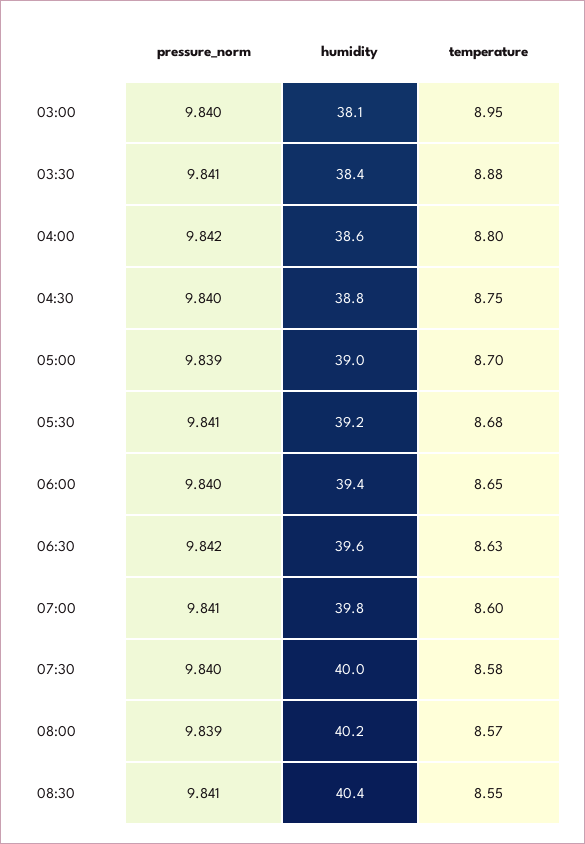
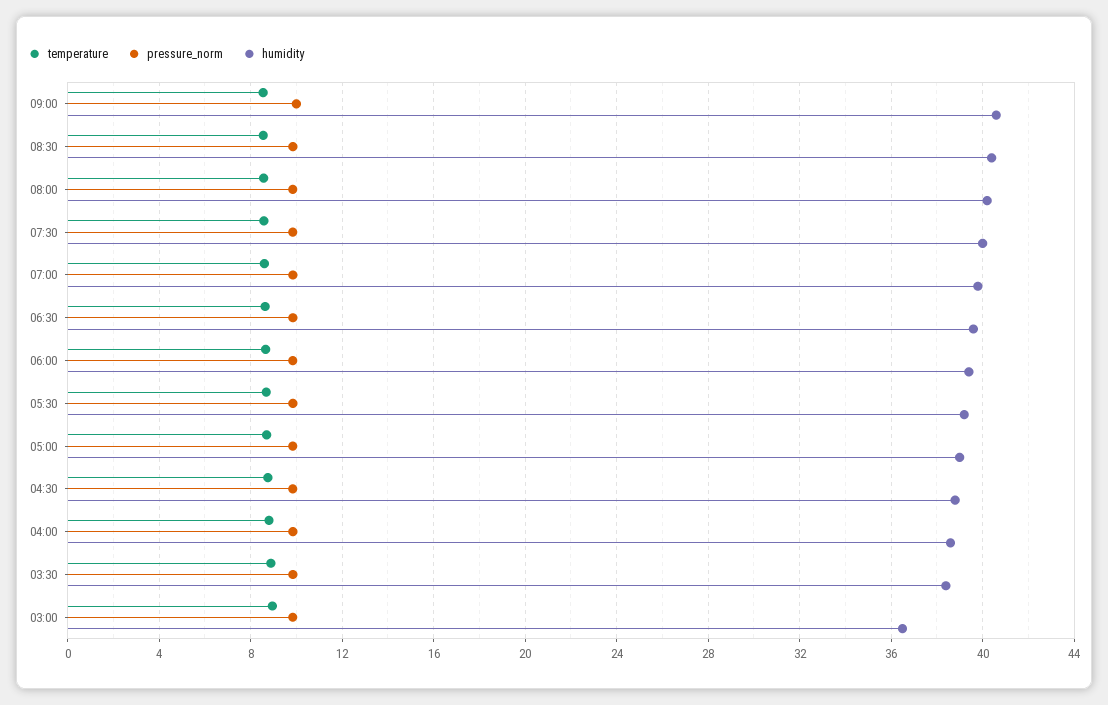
humidity, 03:00: 38.1 -> 36.5
temperature, 09:00: none -> 8.5
pressure_norm, 09:00: none -> 10
humidity, 09:00: none -> 40.5

